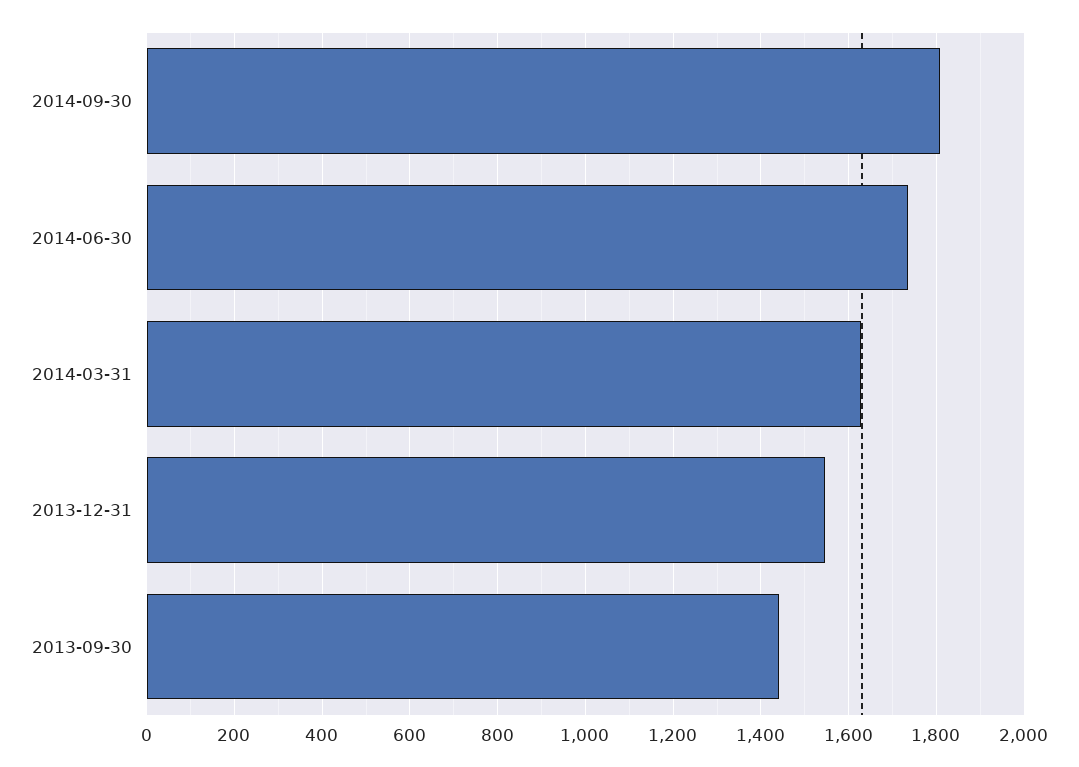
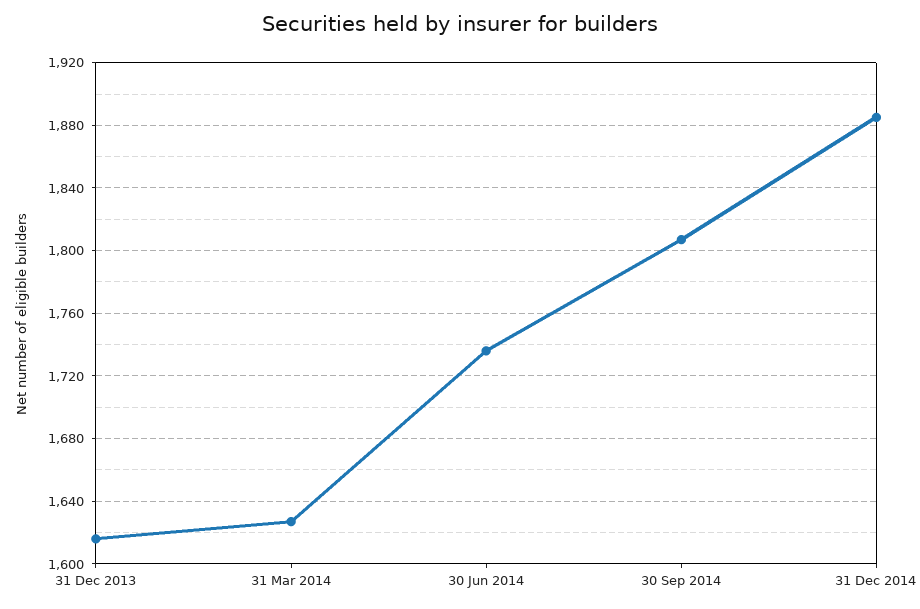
2013-12-31: 1540 -> 1615
2013-09-30: 1440 -> none
31 Dec 2014: none -> 1885

